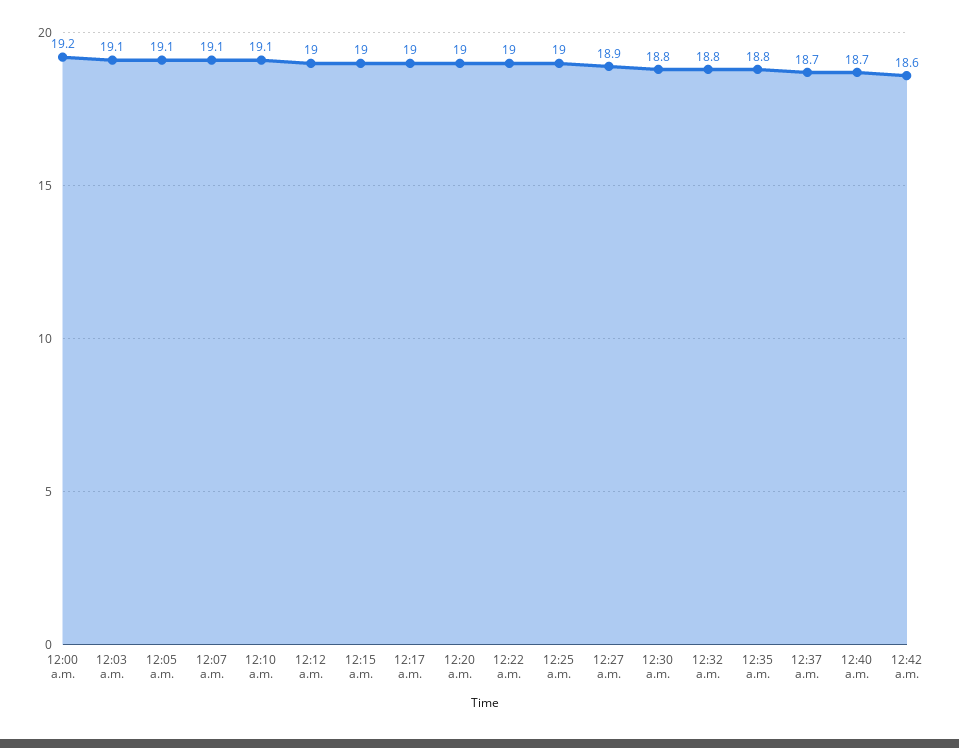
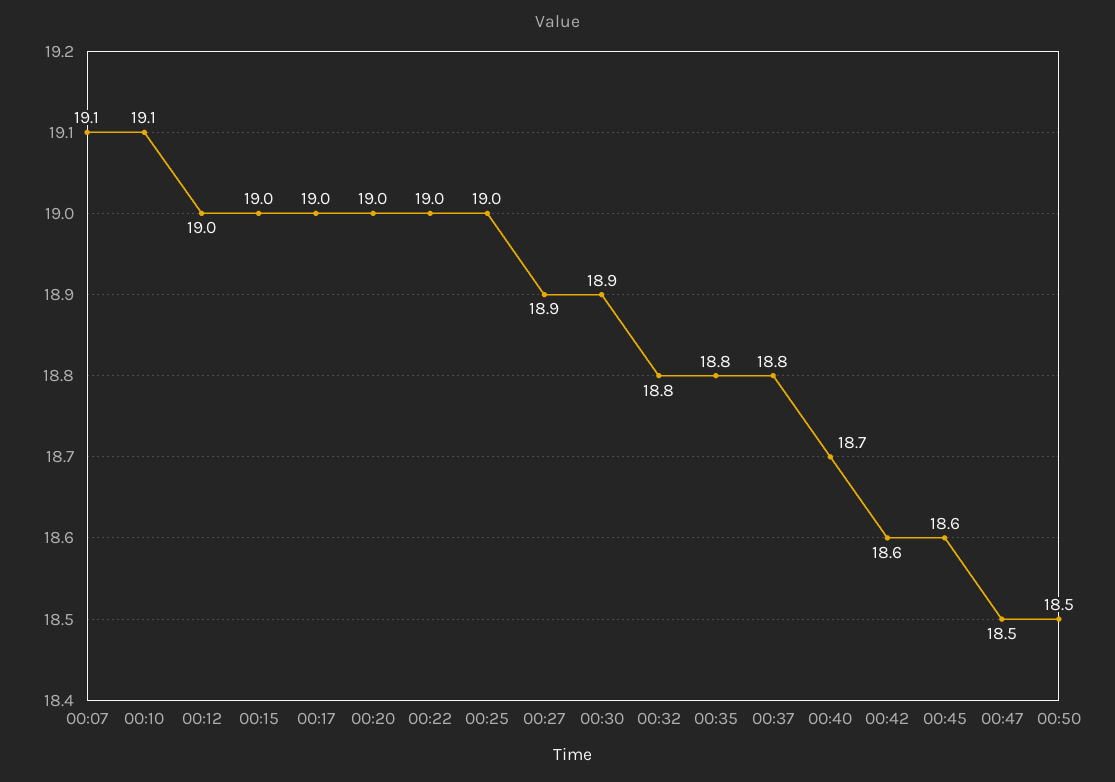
12:00 a.m.: 19.2 -> none
12:03 a.m.: 19.1 -> none
12:05 a.m.: 19.1 -> none
12:30 a.m.: 18.8 -> 18.9
12:37 a.m.: 18.7 -> 18.8
00:45: none -> 18.6
00:47: none -> 18.5
00:50: none -> 18.5

